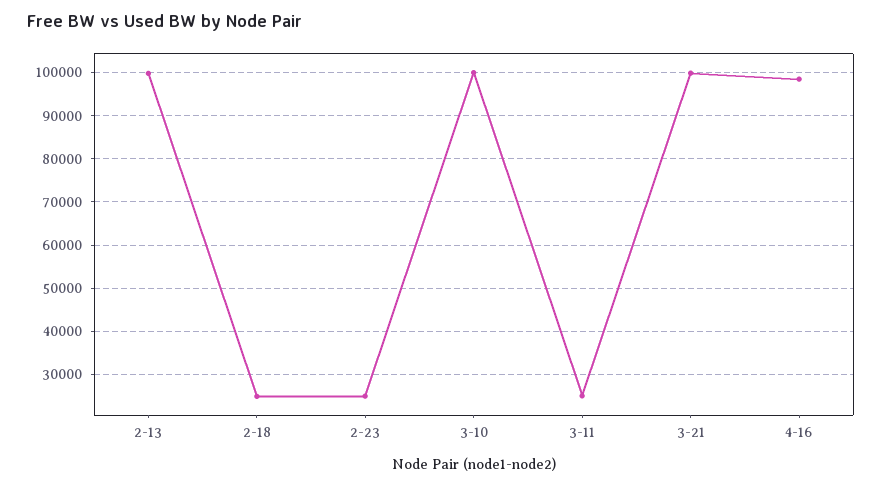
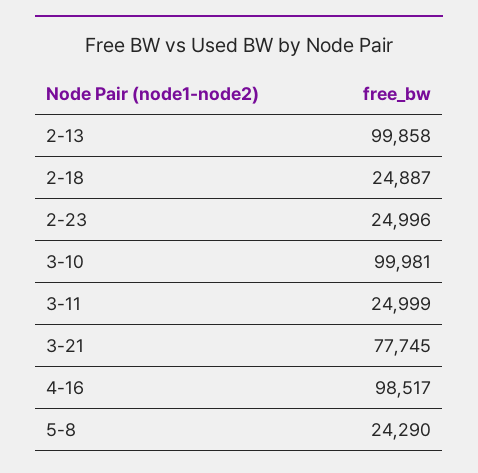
3-21: 100000 -> 77745
5-8: none -> 24290

